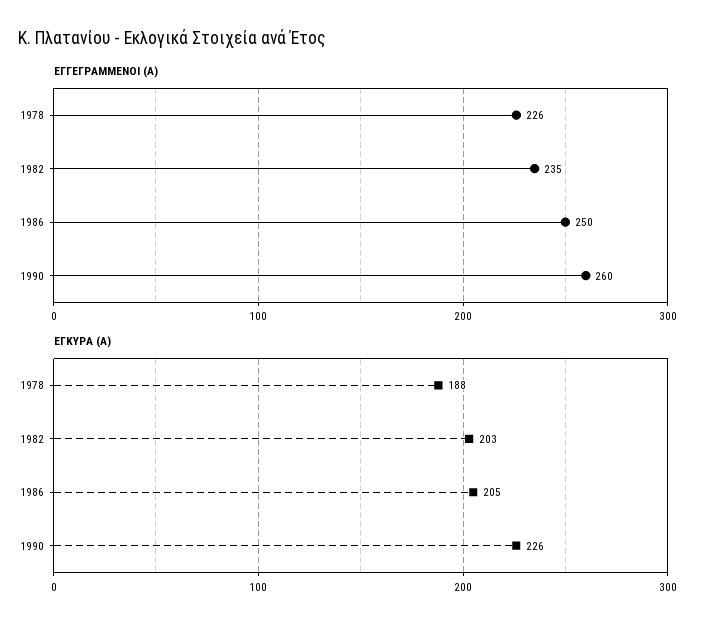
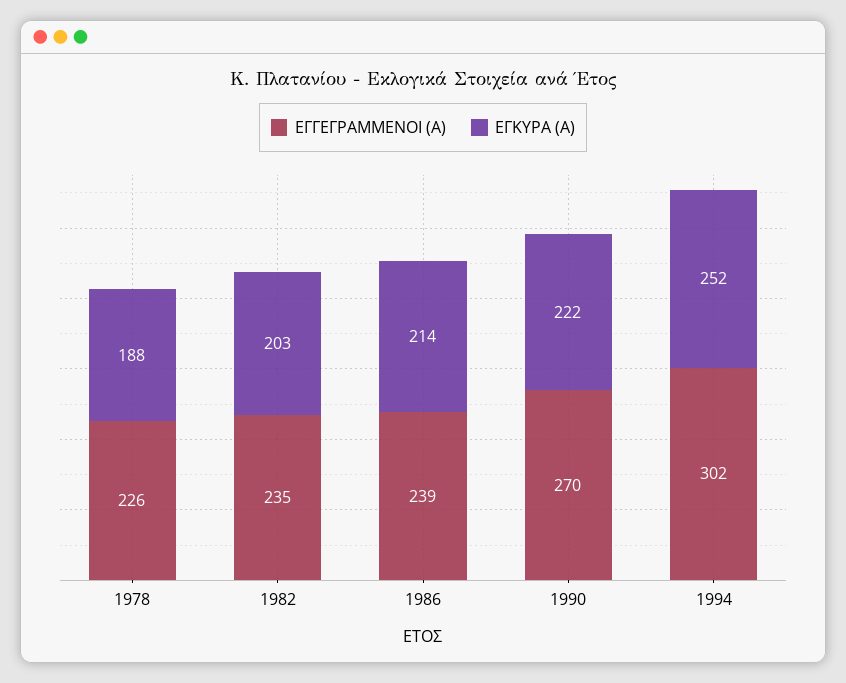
ΕΓΓΕΓΡΑΜΜΕΝΟΙ (Α), 1986: 250 -> 239
ΕΓΓΕΓΡΑΜΜΕΝΟΙ (Α), 1990: 260 -> 270
ΕΓΚΥΡΑ (Α), 1986: 205 -> 214
ΕΓΚΥΡΑ (Α), 1990: 226 -> 222
ΕΓΓΕΓΡΑΜΜΕΝΟΙ (Α), 1994: none -> 302
ΕΓΚΥΡΑ (Α), 1994: none -> 252

